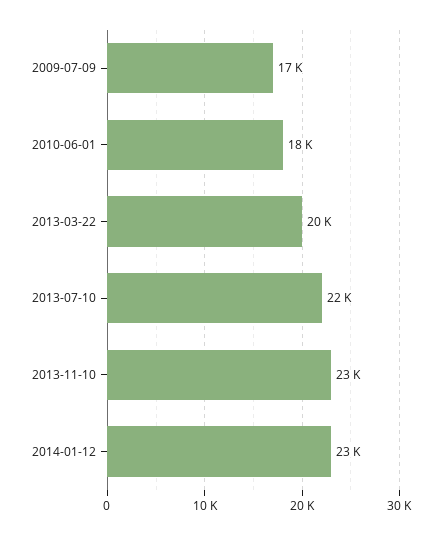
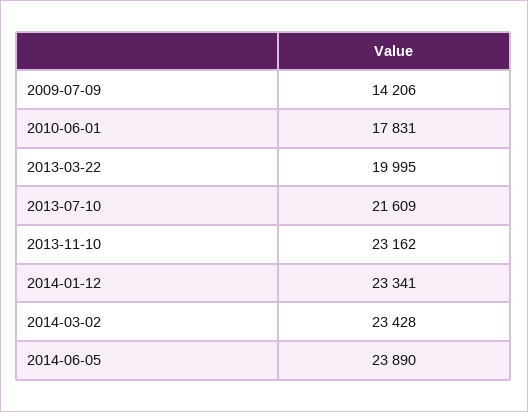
2009-07-09: 17000 -> 14206
2014-03-02: none -> 23428
2014-06-05: none -> 23890

